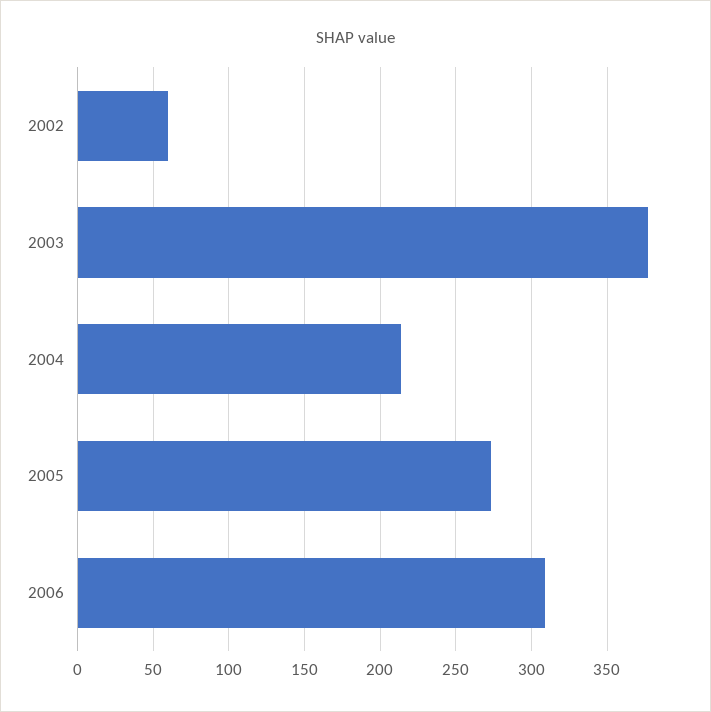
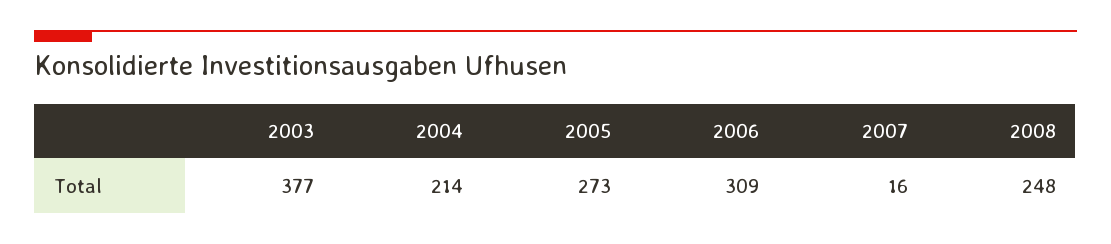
2002: 60 -> none
2007: none -> 16
2008: none -> 248

